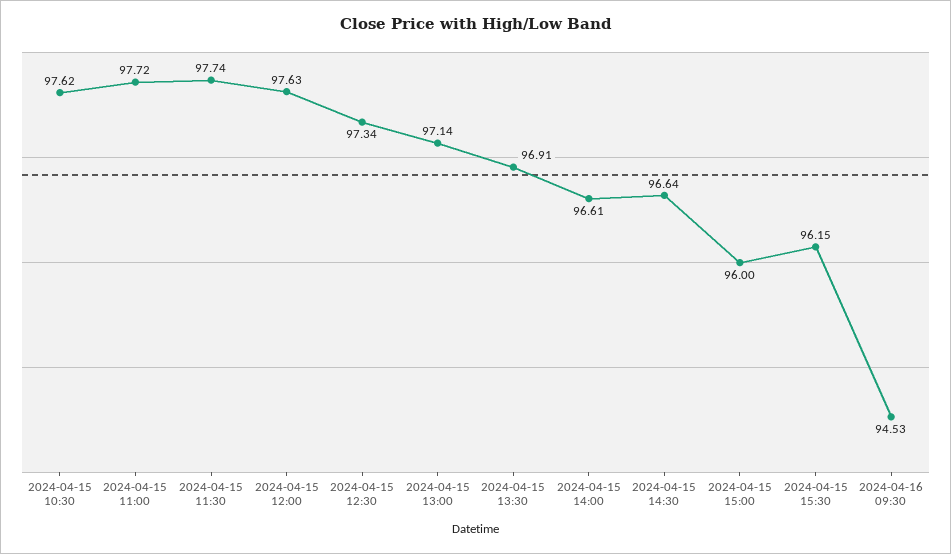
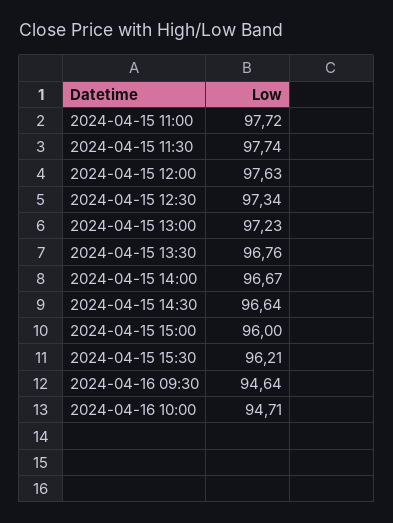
2024-04-15 10:30: 97.62 -> none
2024-04-15 13:00: 97.14 -> 97.23
2024-04-15 13:30: 96.91 -> 96.76
2024-04-15 14:00: 96.61 -> 96.67
2024-04-15 15:30: 96.15 -> 96.21
2024-04-16 09:30: 94.53 -> 94.64
2024-04-16 10:00: none -> 94.71

